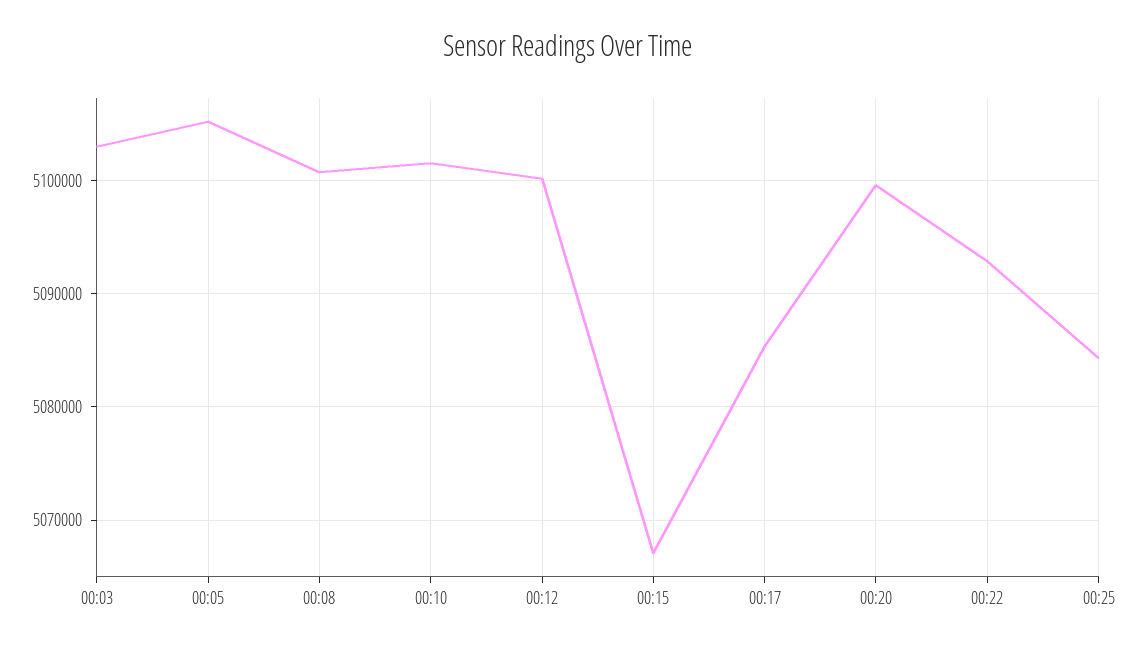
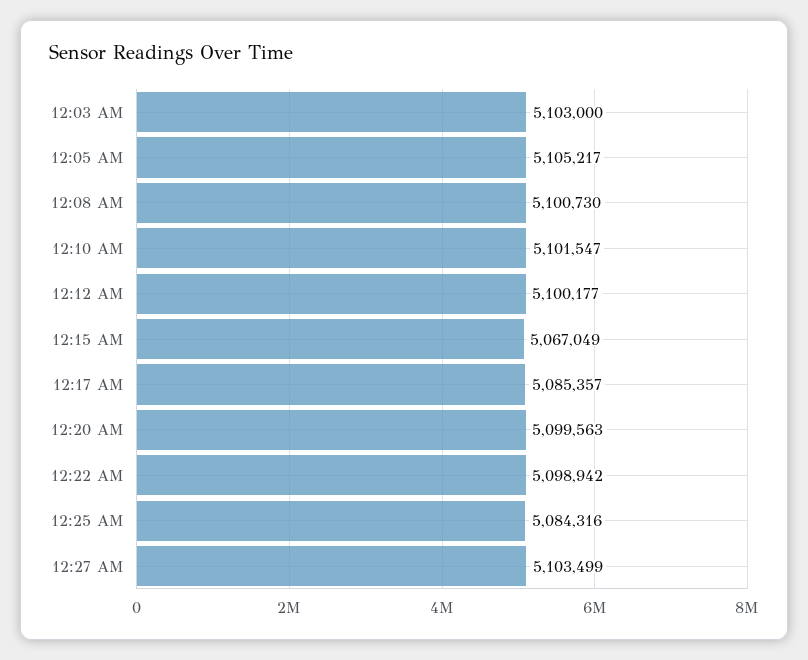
00:22: 5093000 -> 5098942
12:27 AM: none -> 5103499

